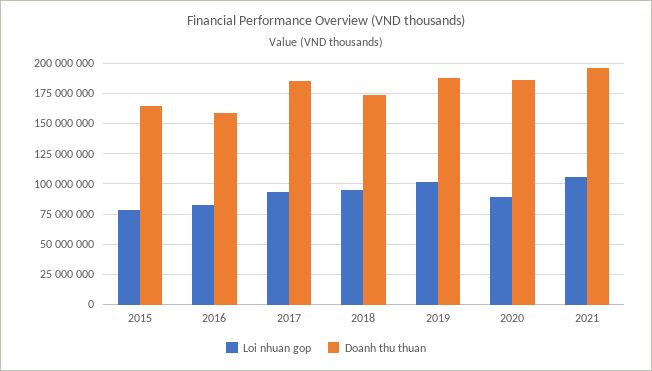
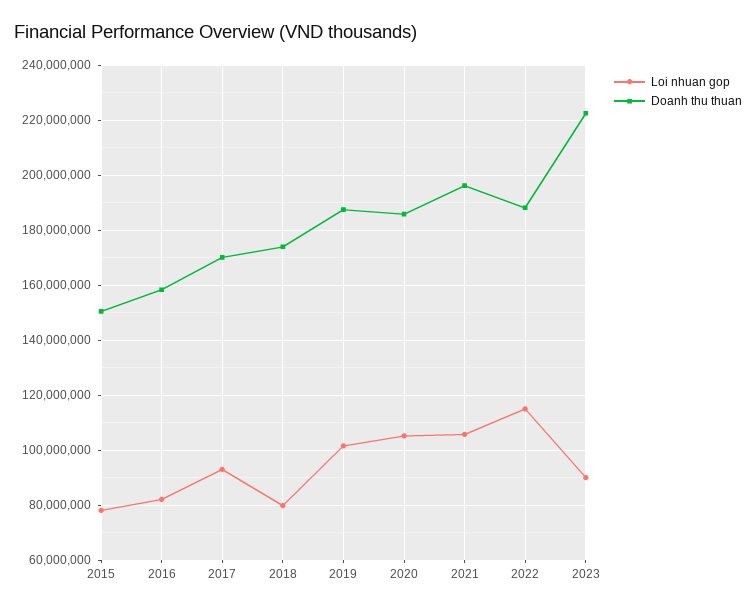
Doanh thu thuan, 2015: 165000000 -> 150000000
Doanh thu thuan, 2017: 185000000 -> 170000000
Loi nhuan gop, 2018: 95000000 -> 80000000
Loi nhuan gop, 2020: 90000000 -> 105000000
Loi nhuan gop, 2022: none -> 115000000
Doanh thu thuan, 2022: none -> 187500000
Loi nhuan gop, 2023: none -> 90000000
Doanh thu thuan, 2023: none -> 222500000

